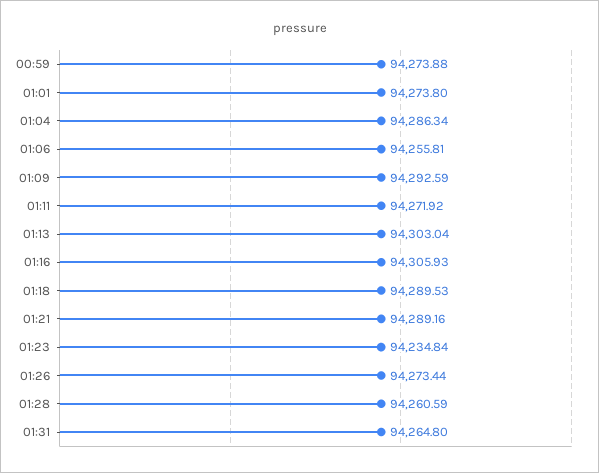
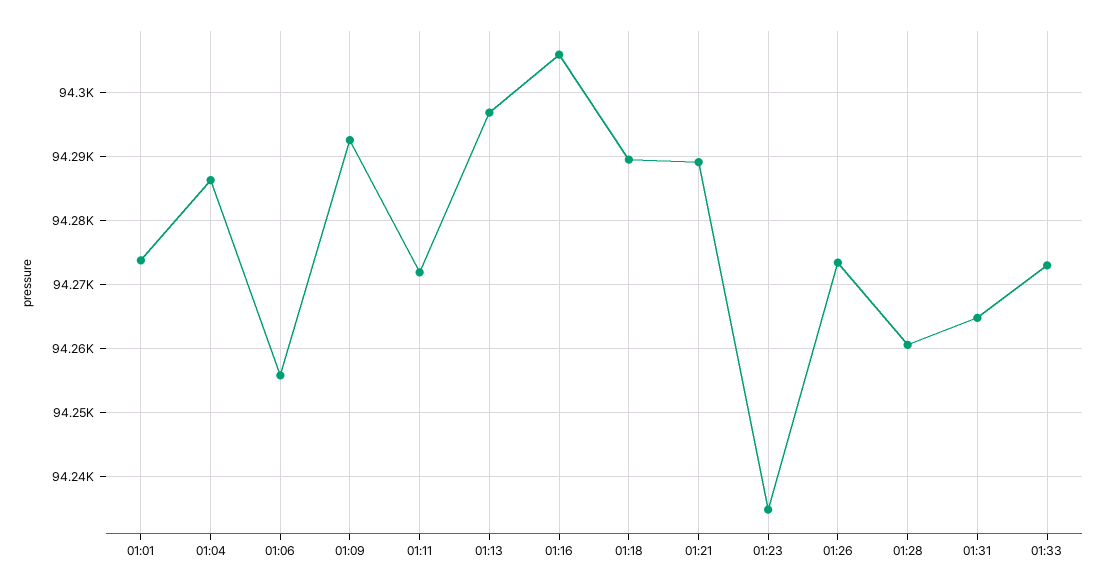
00:59: 94273.88 -> none
01:13: 94303.04 -> 94297
01:33: none -> 94273

